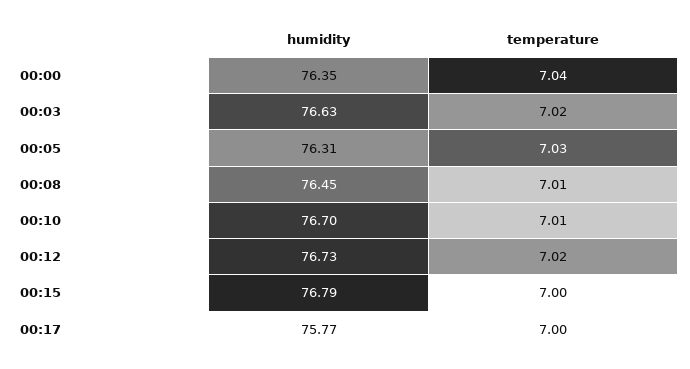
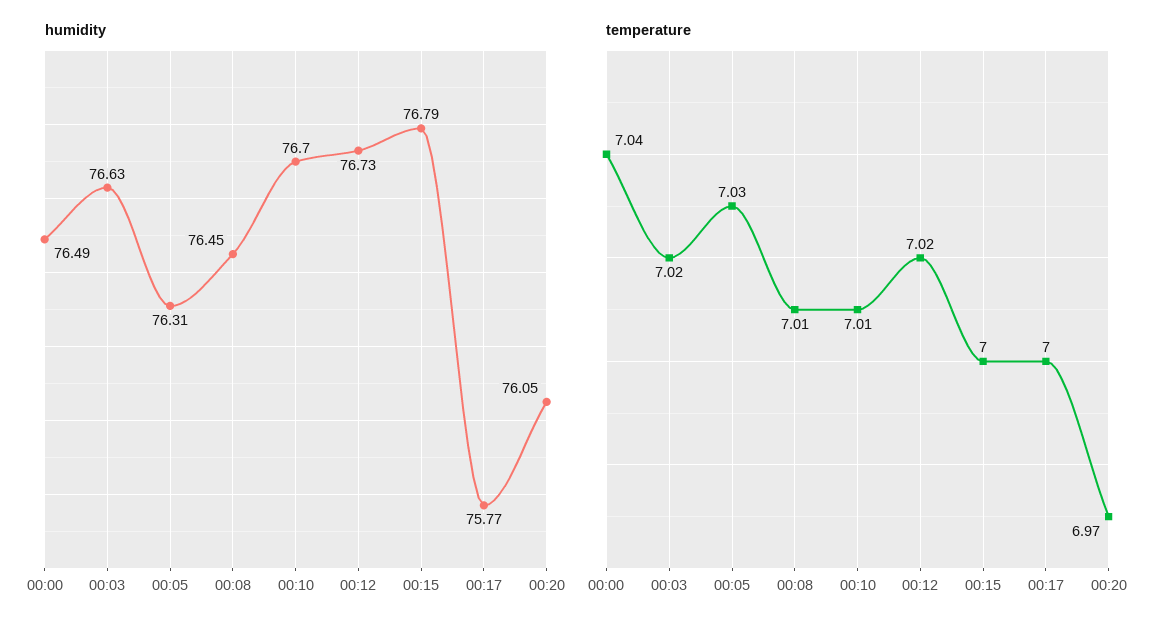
humidity, 00:00: 76.35 -> 76.49
humidity, 00:20: none -> 76.05
temperature, 00:20: none -> 6.97

